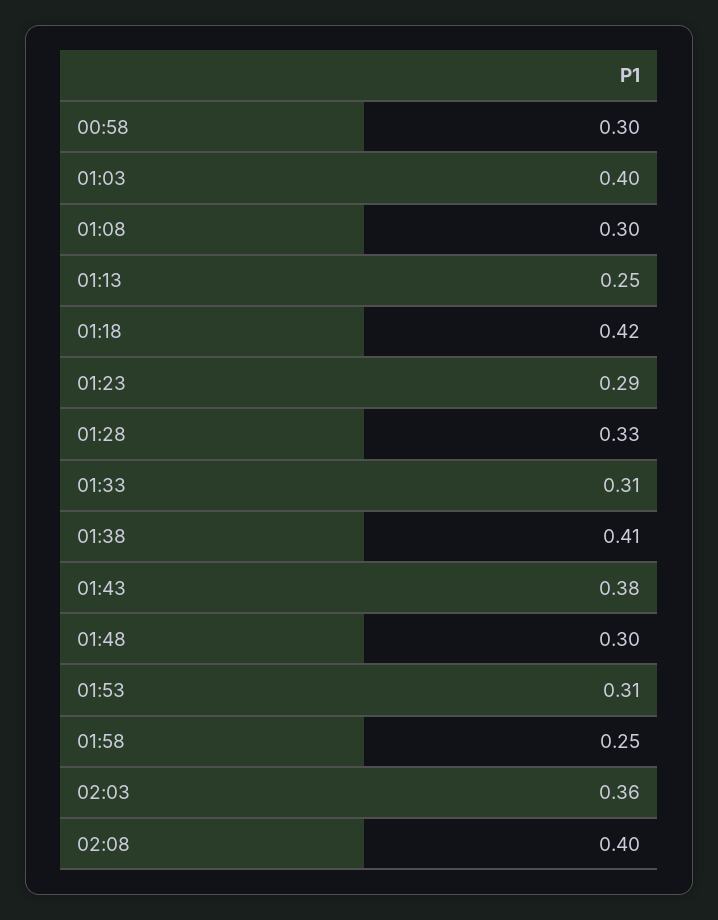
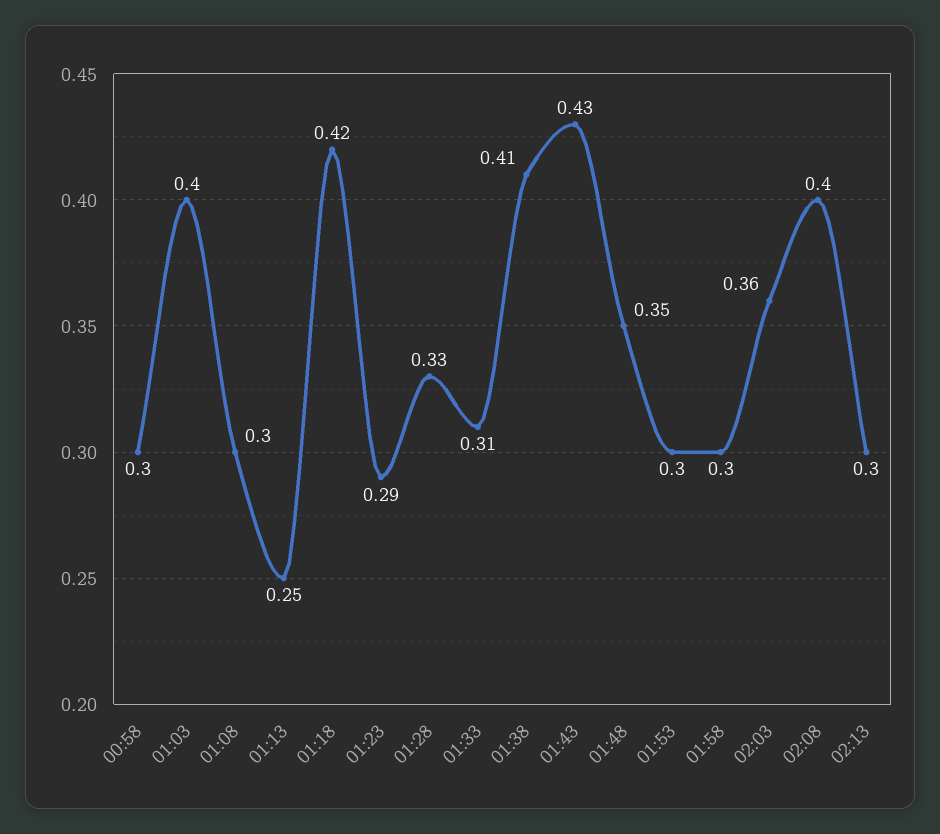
01:43: 0.38 -> 0.43
01:48: 0.3 -> 0.35
01:53: 0.31 -> 0.3
01:58: 0.25 -> 0.3
02:13: none -> 0.3

